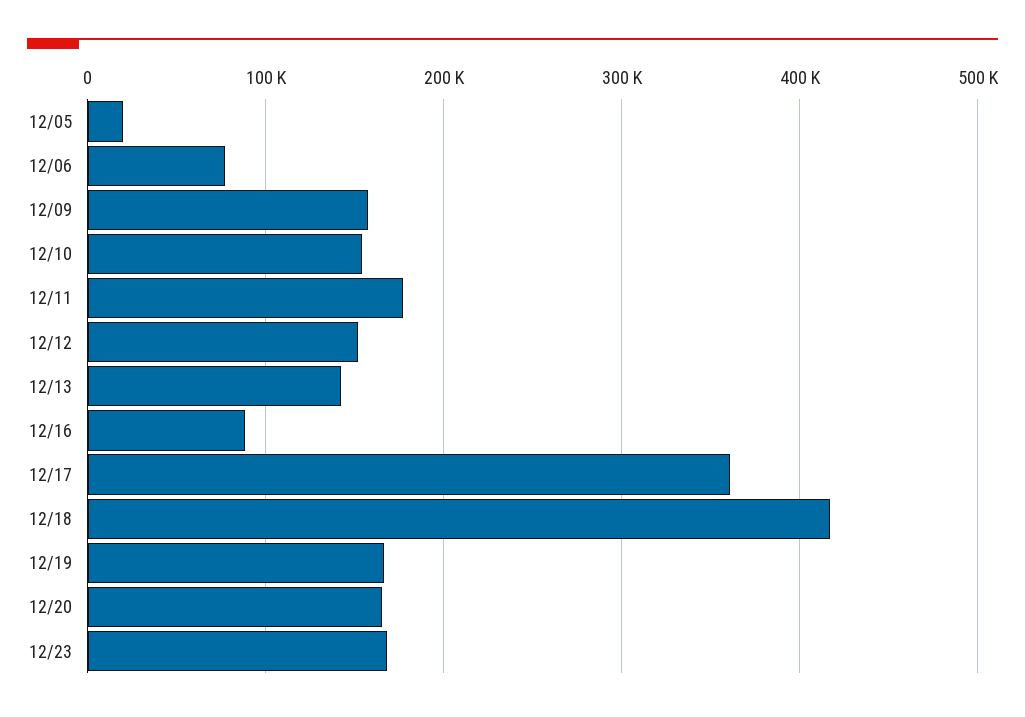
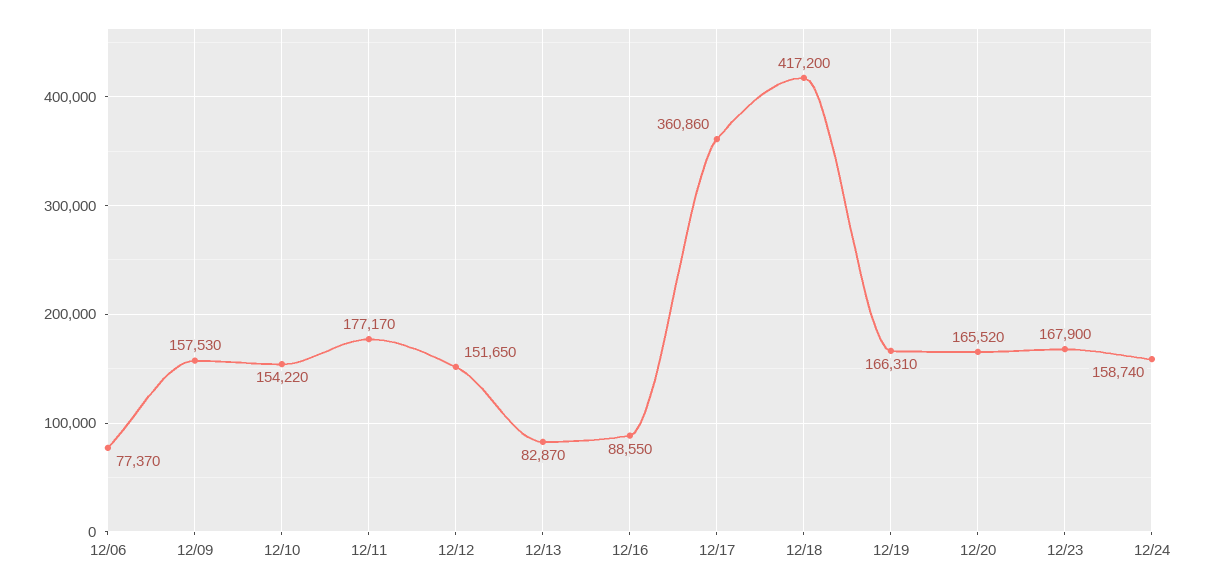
12/05: 20000 -> none
12/13: 140000 -> 82870
12/24: none -> 158740

